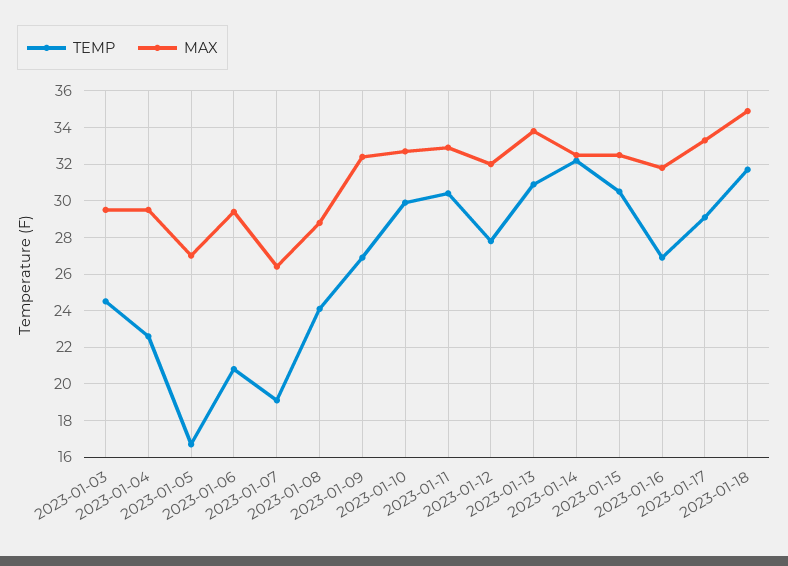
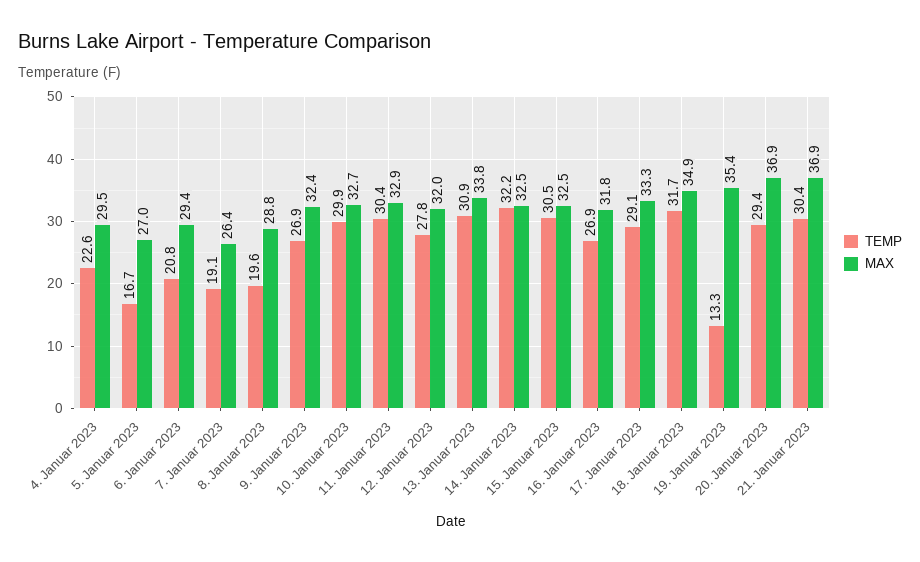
TEMP, 2023-01-03: 24.5 -> none
MAX, 2023-01-03: 29.5 -> none
TEMP, 2023-01-08: 24 -> 19.6
TEMP, 19. Januar 2023: none -> 13.3
MAX, 19. Januar 2023: none -> 35.4
TEMP, 20. Januar 2023: none -> 29.4
MAX, 20. Januar 2023: none -> 36.9
TEMP, 21. Januar 2023: none -> 30.4
MAX, 21. Januar 2023: none -> 36.9

